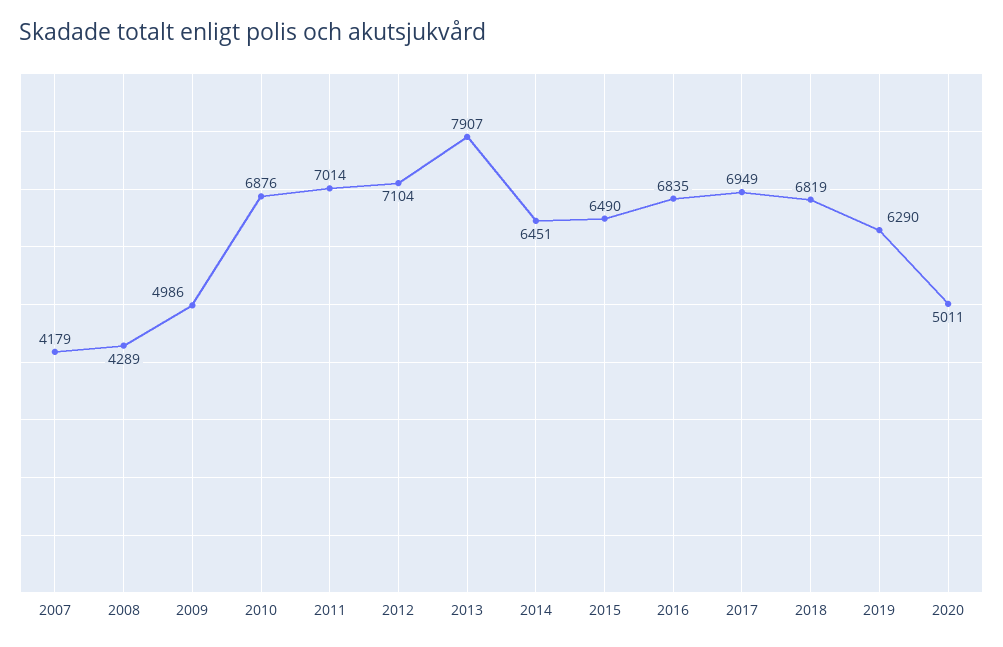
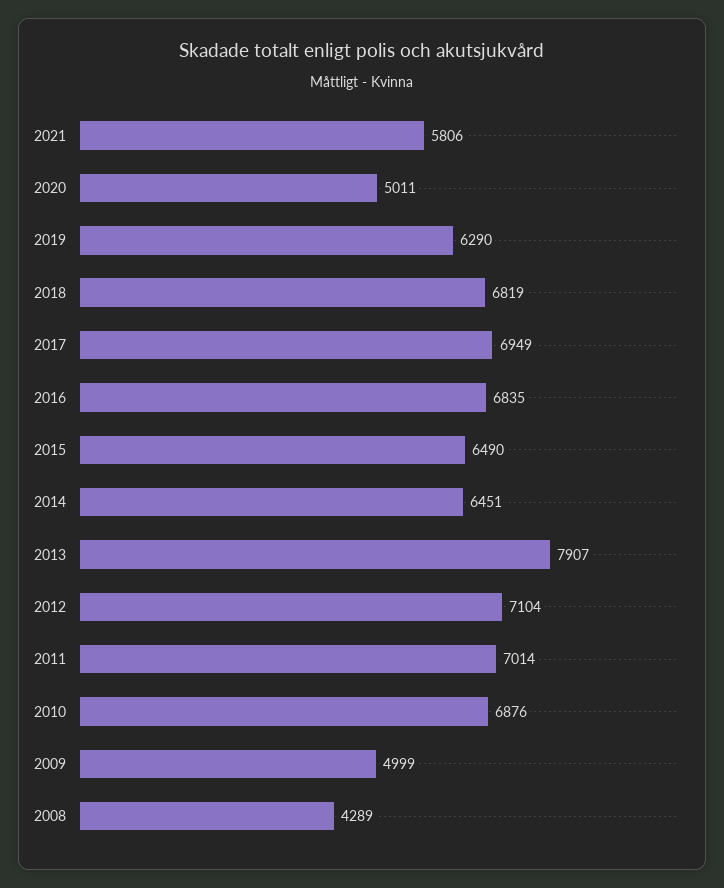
2007: 4179 -> none
2009: 4986 -> 4999
2021: none -> 5806

